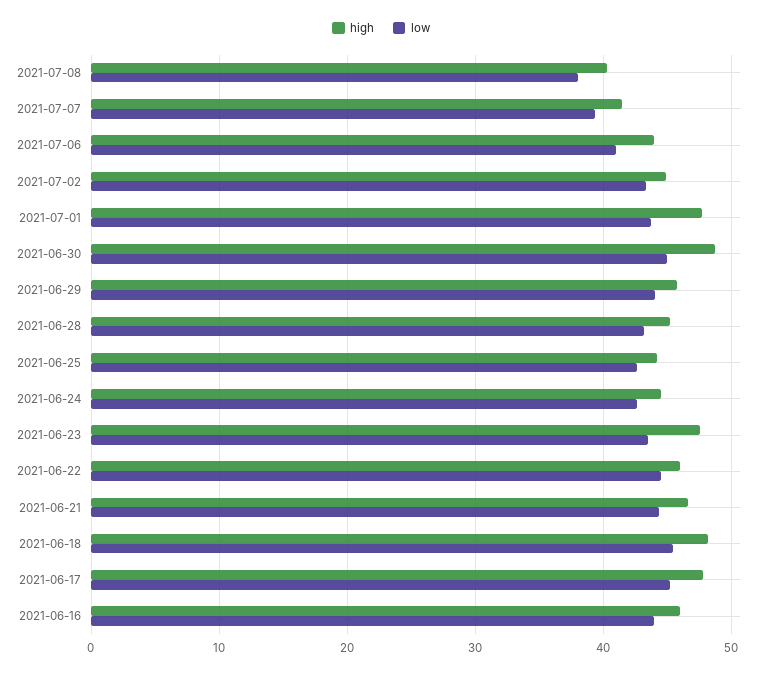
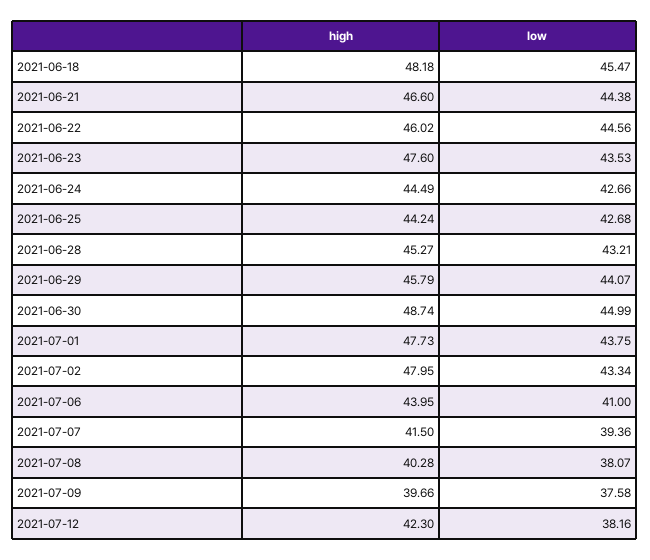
high, 2021-07-02: 45 -> 47.95
high, 2021-06-17: 48 -> none
low, 2021-06-17: 45 -> none
high, 2021-06-16: 46 -> none
low, 2021-06-16: 44 -> none
high, 2021-07-09: none -> 39.66
low, 2021-07-09: none -> 37.58
high, 2021-07-12: none -> 42.3
low, 2021-07-12: none -> 38.16

